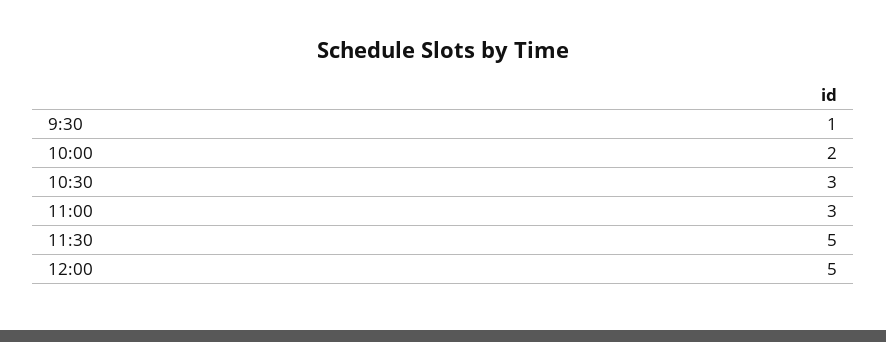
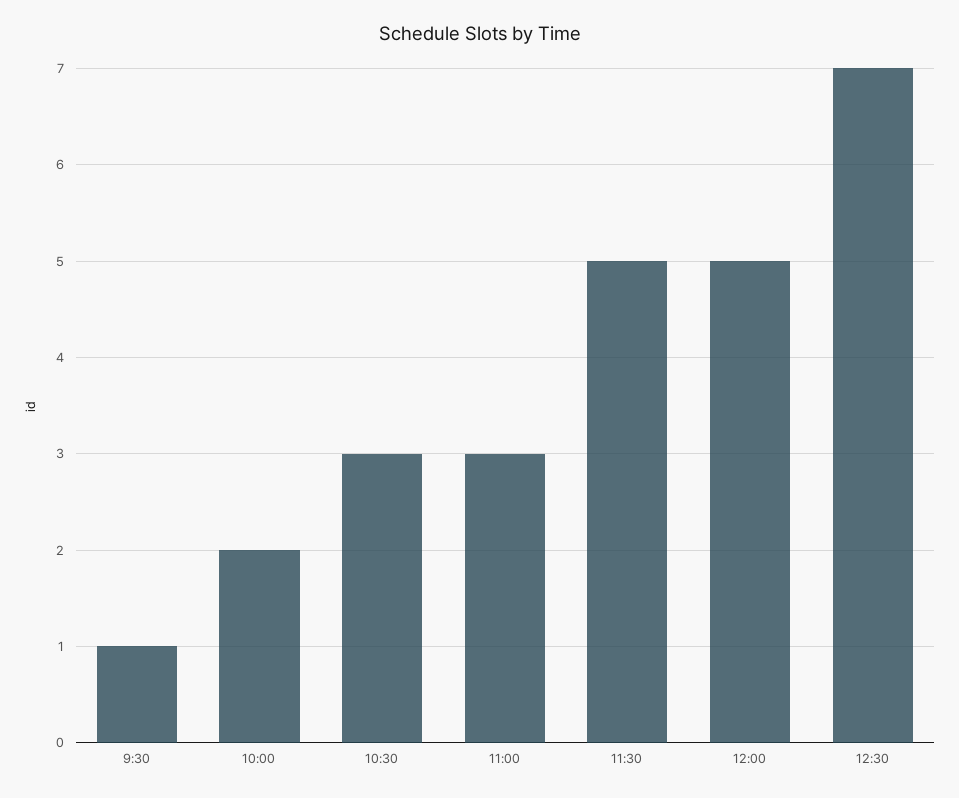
12:30: none -> 7

